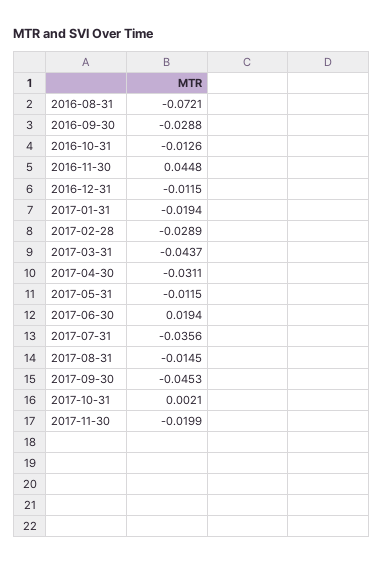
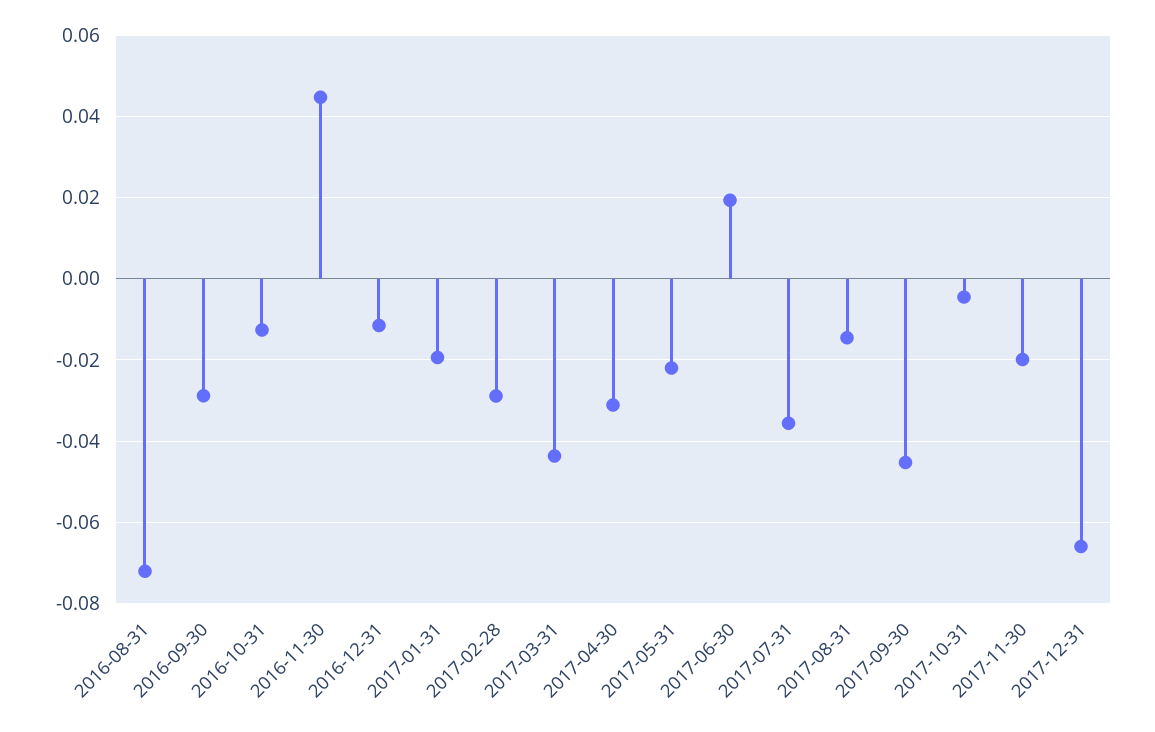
2017-05-31: -0.0115 -> -0.022
2017-10-31: 0.0021 -> -0.004
2017-12-31: none -> -0.066

